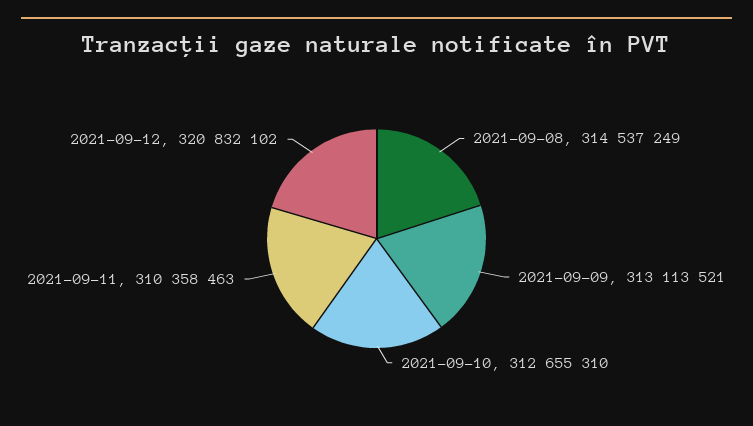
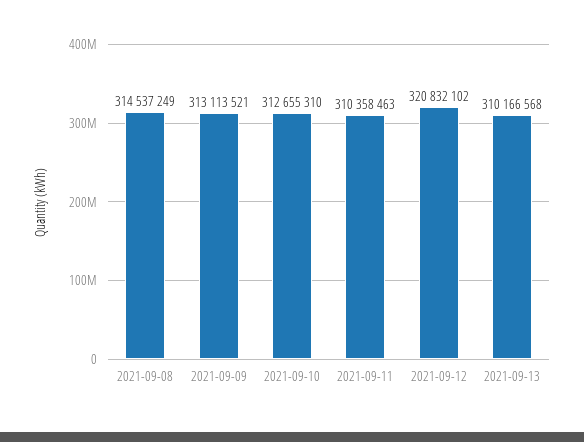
2021-09-13: none -> 310166568

